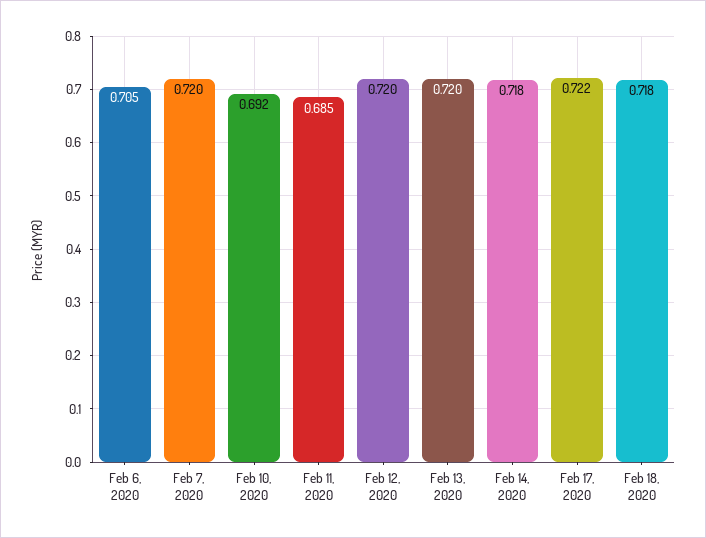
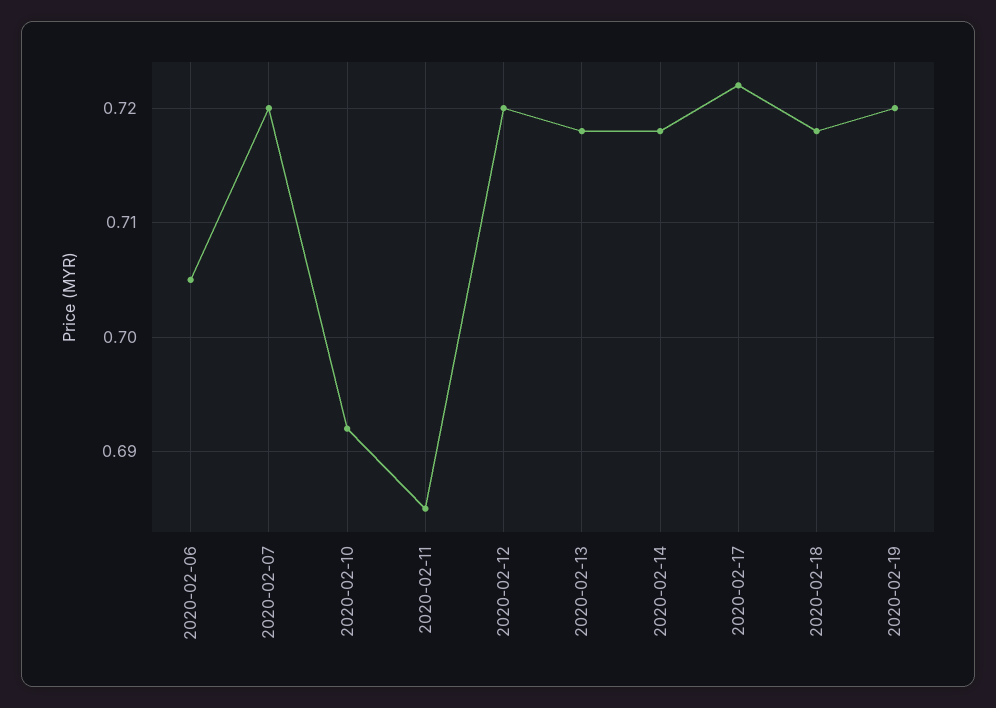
Feb 13, 2020: 0.72 -> 0.718
2020-02-19: none -> 0.72

